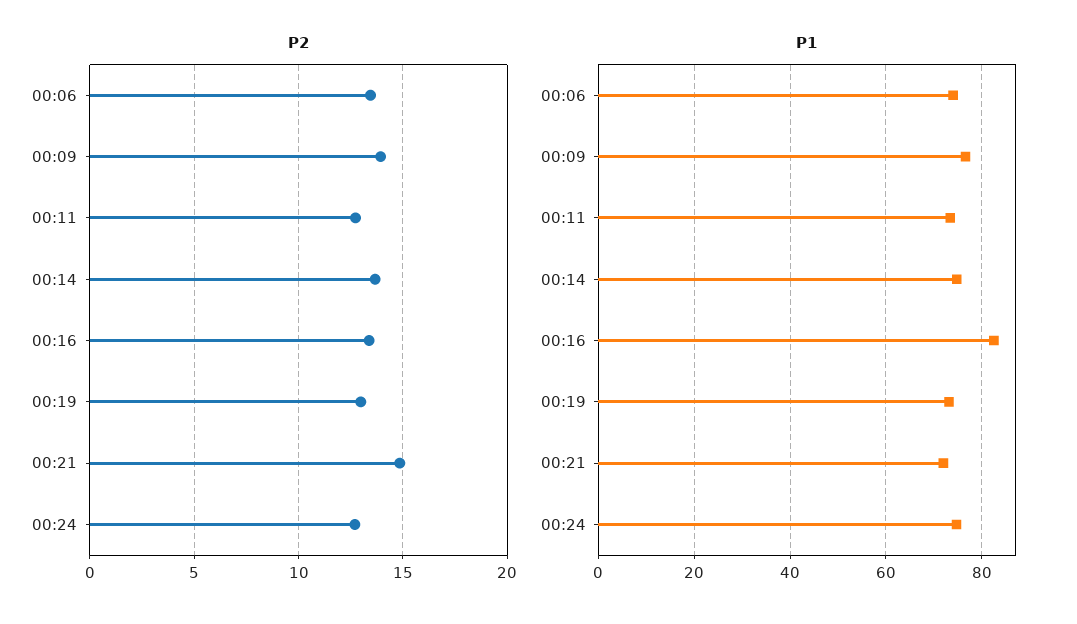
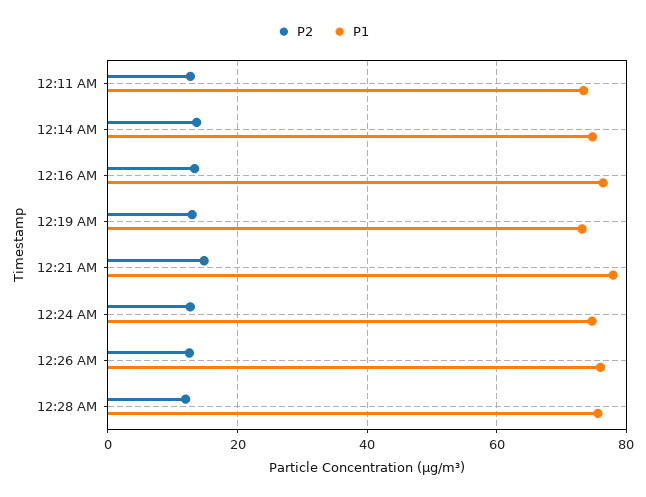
P2, 00:06: 13.5 -> none
P2, 00:09: 14 -> none
P1, 00:06: 74 -> none
P1, 00:09: 76 -> none
P1, 00:16: 82 -> 76
P1, 00:21: 72 -> 78
P2, 12:26 AM: none -> 12
P1, 12:26 AM: none -> 76
P2, 12:28 AM: none -> 12
P1, 12:28 AM: none -> 76

